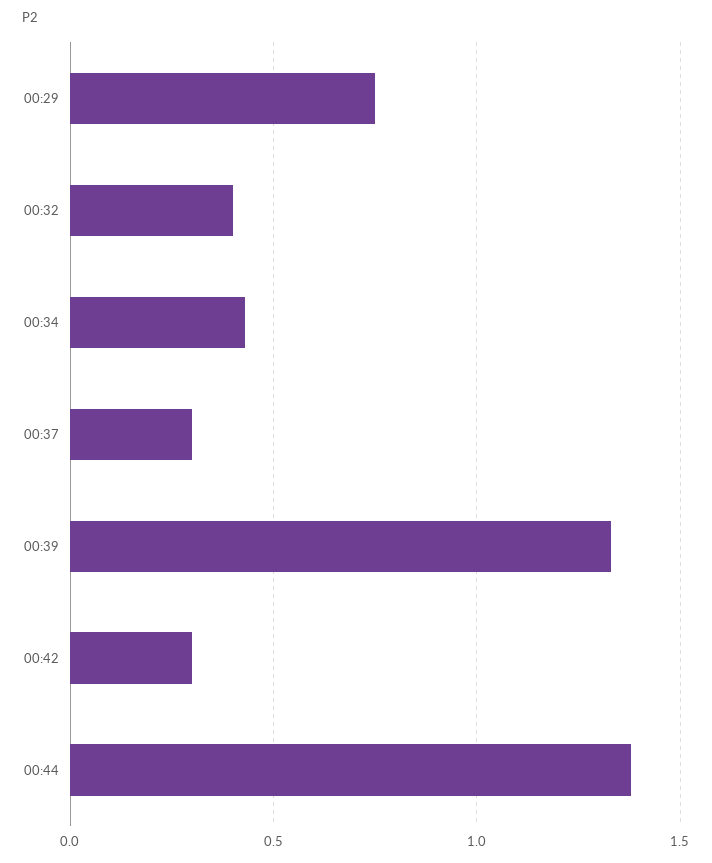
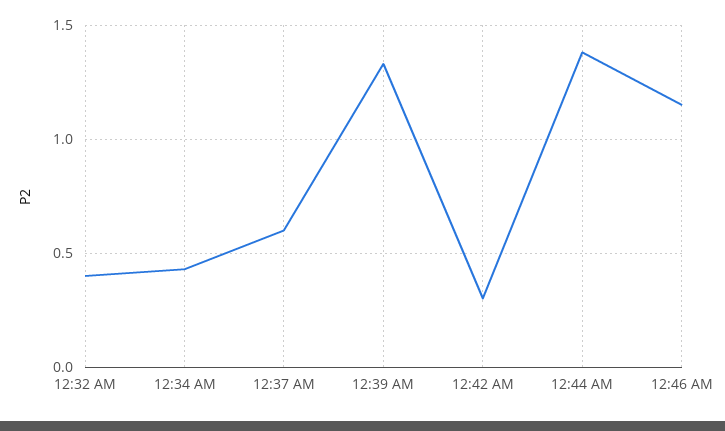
00:29: 0.75 -> none
00:37: 0.3 -> 0.6
12:46 AM: none -> 1.15

